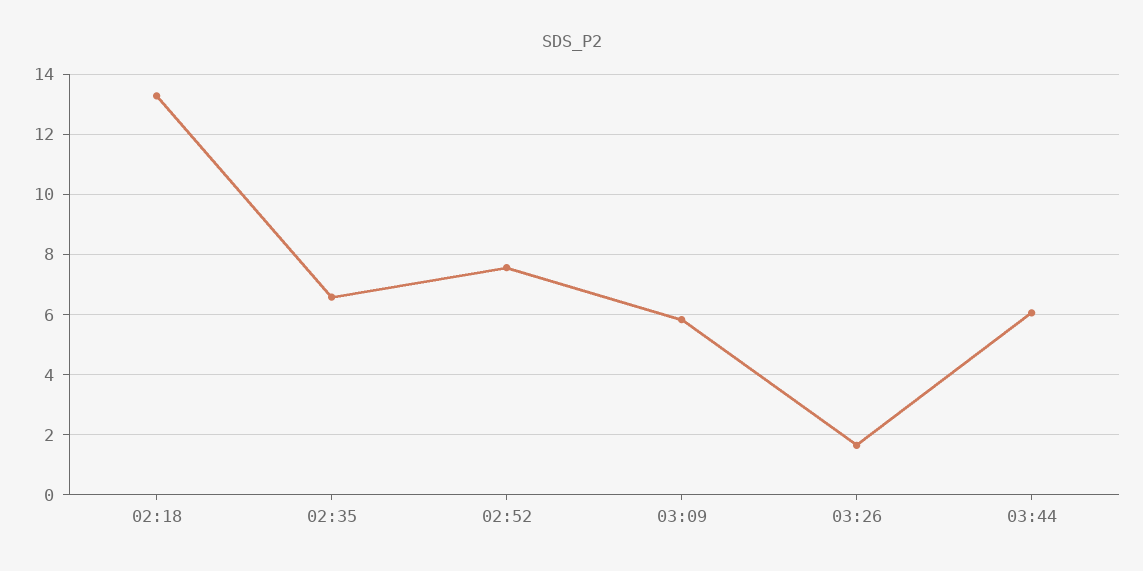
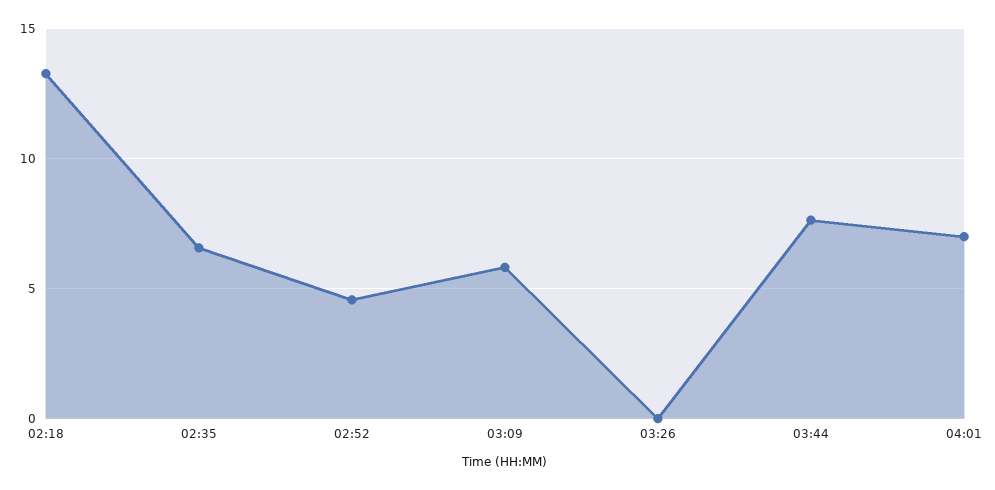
02:52: 7.6 -> 4.5
03:26: 1.6 -> 0
03:44: 6 -> 7.5
04:01: none -> 7

